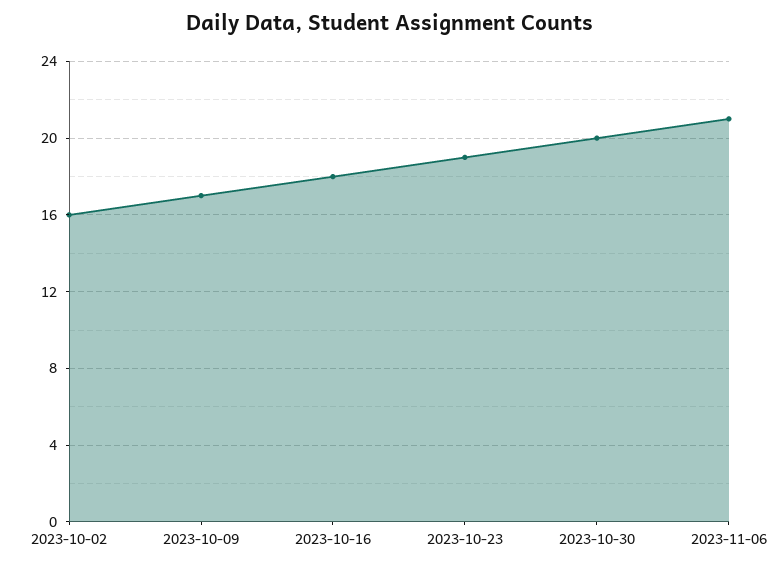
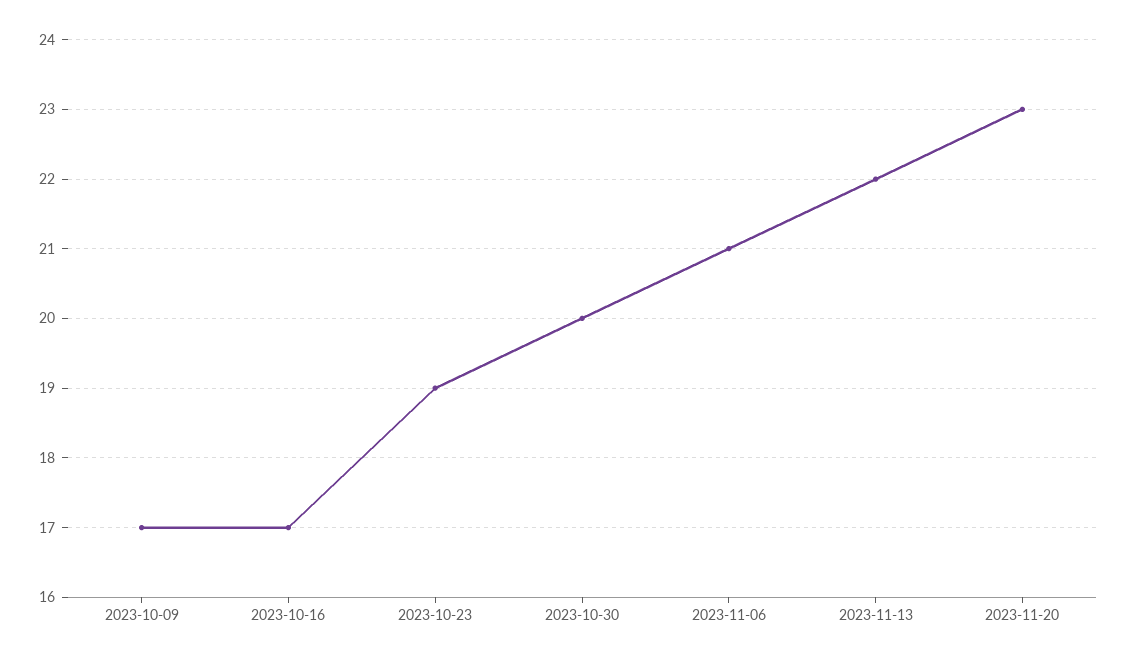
2023-10-02: 16 -> none
2023-10-16: 18 -> 17
2023-11-13: none -> 22
2023-11-20: none -> 23

